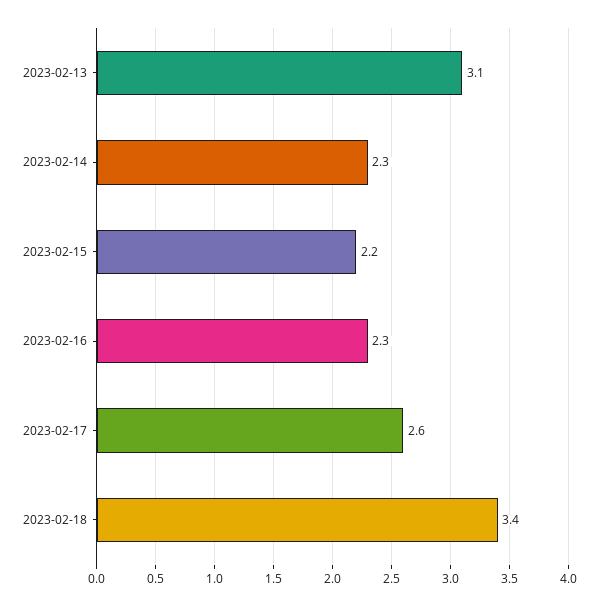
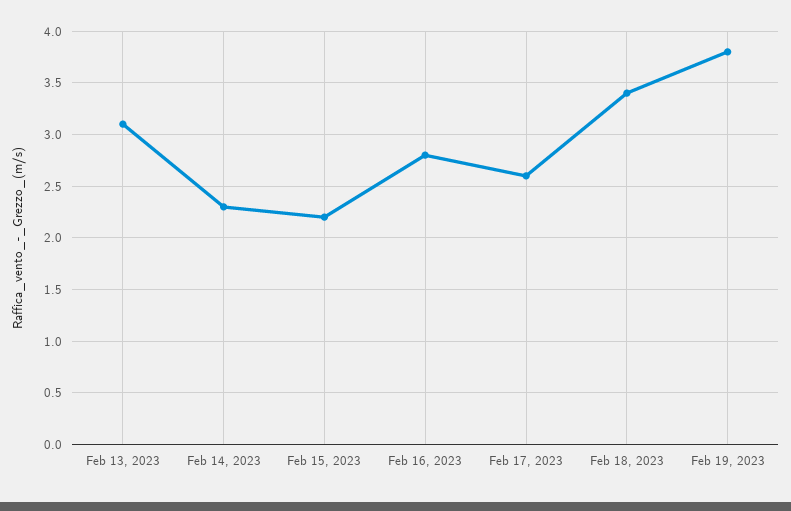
2023-02-16: 2.3 -> 2.8
Feb 19, 2023: none -> 3.8

